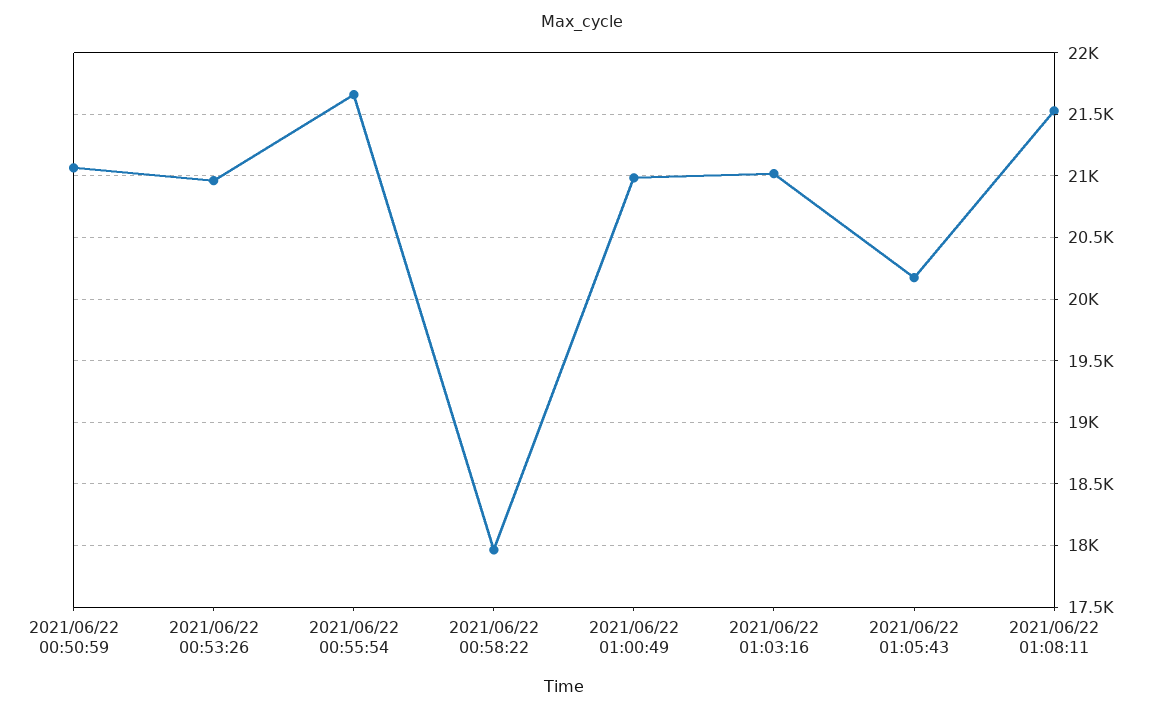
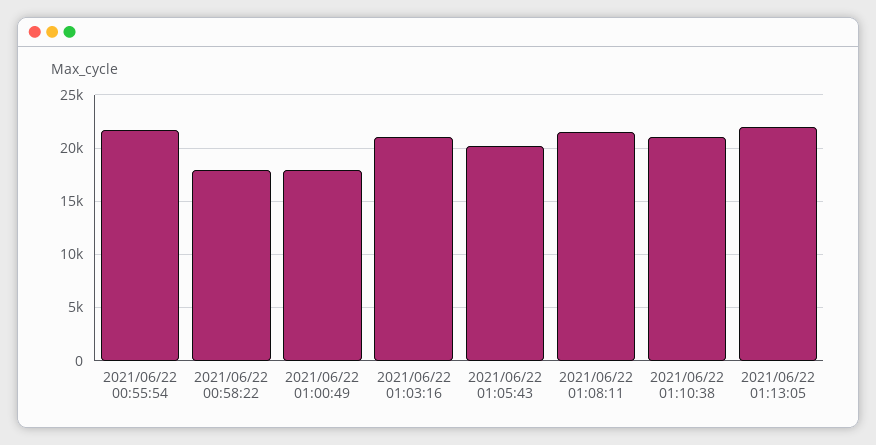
2021/06/22 00:50:59: 21050 -> none
2021/06/22 00:53:26: 20950 -> none
2021/06/22 01:00:49: 21000 -> 18000
2021/06/22 01:10:38: none -> 21000
2021/06/22 01:13:05: none -> 22000

